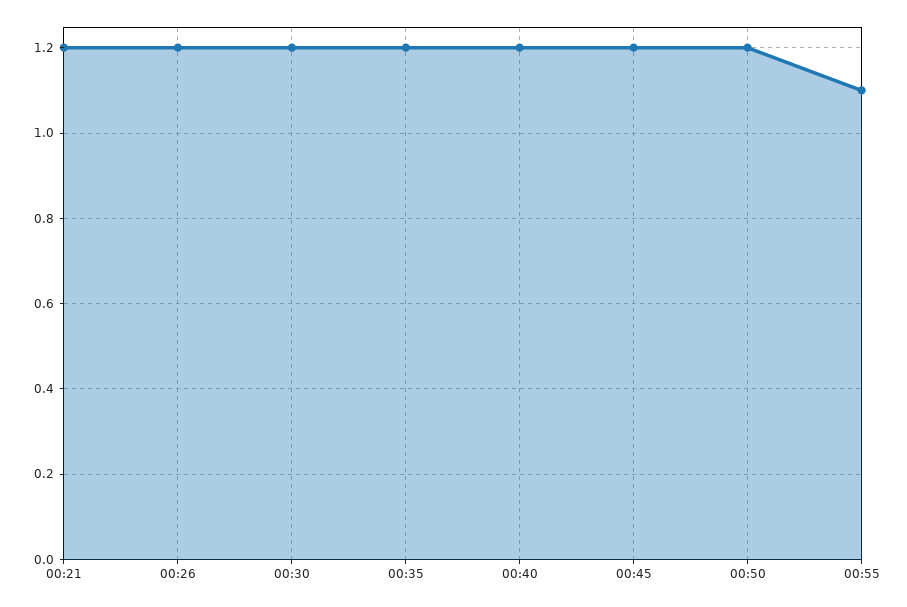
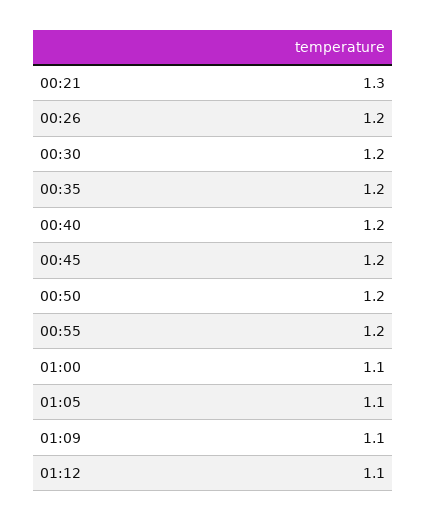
00:21: 1.2 -> 1.3
00:55: 1.1 -> 1.2
01:00: none -> 1.1
01:05: none -> 1.1
01:09: none -> 1.1
01:12: none -> 1.1

